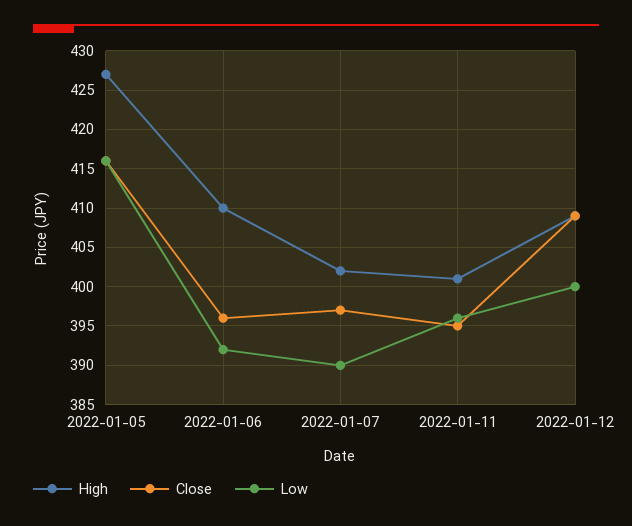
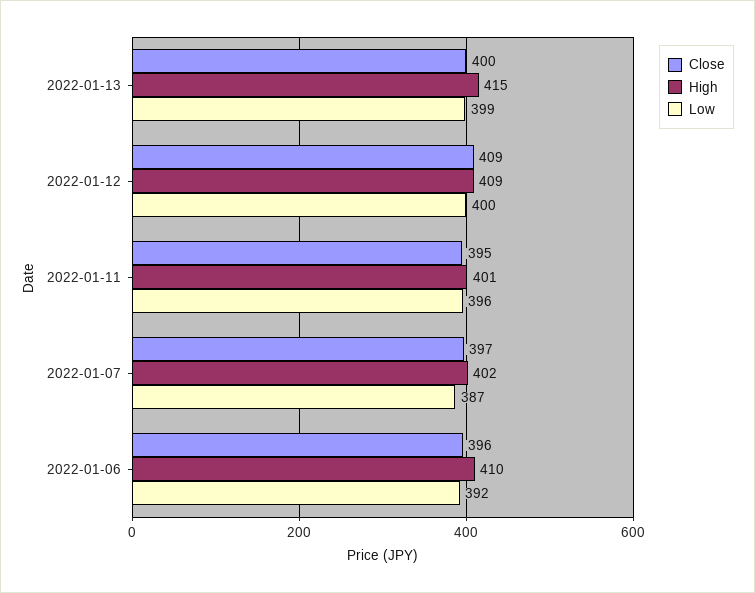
High, 2022-01-05: 427 -> none
Close, 2022-01-05: 416 -> none
Low, 2022-01-05: 416 -> none
Low, 2022-01-07: 390 -> 387
Close, 2022-01-13: none -> 400
High, 2022-01-13: none -> 415
Low, 2022-01-13: none -> 399

